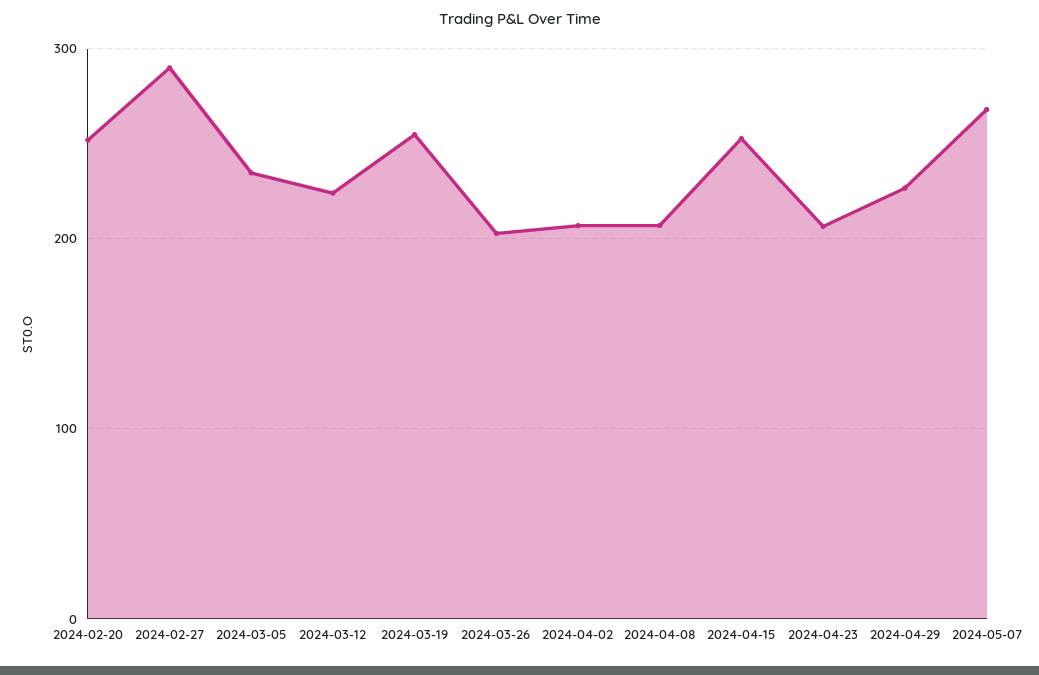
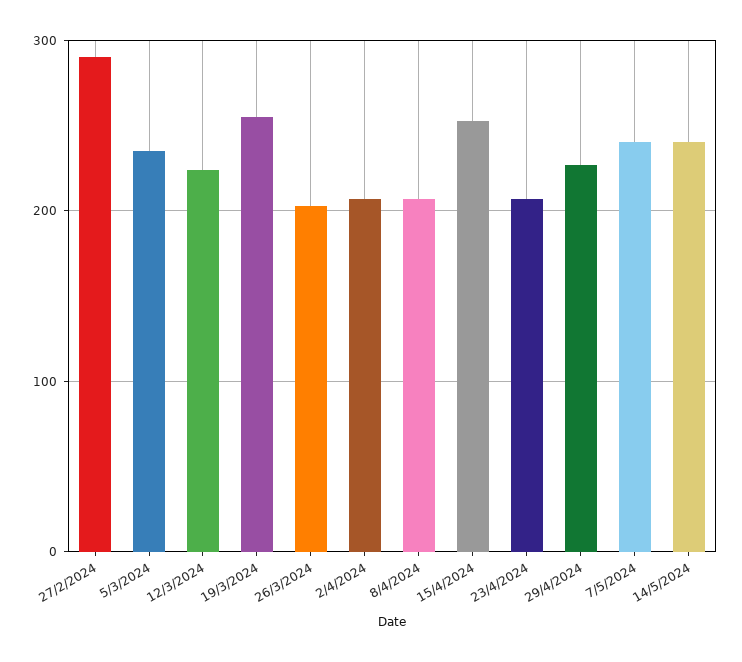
2024-02-20: 250 -> none
2024-05-07: 270 -> 240
14/5/2024: none -> 240

